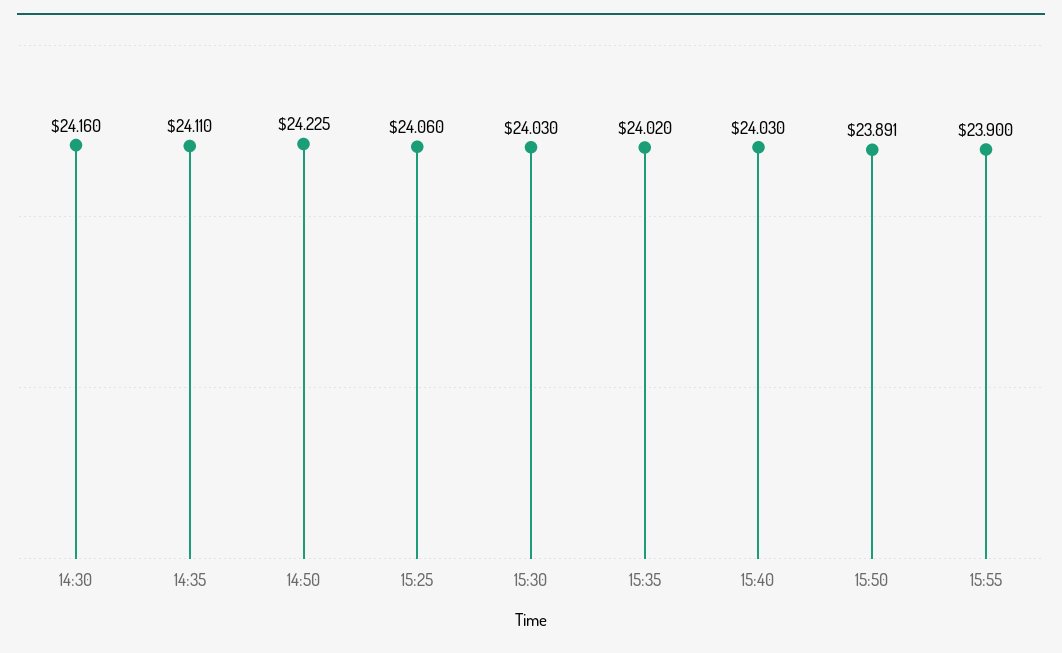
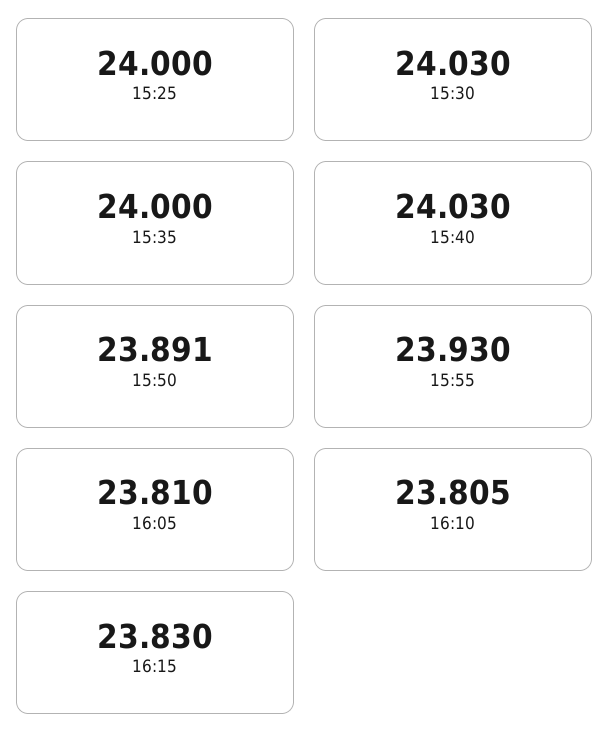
14:30: 24.16 -> none
14:35: 24.11 -> none
14:50: 24.225 -> none
15:25: 24.06 -> 24
15:35: 24.02 -> 24
15:55: 23.9 -> 23.93
16:05: none -> 23.81
16:10: none -> 23.805
16:15: none -> 23.83

